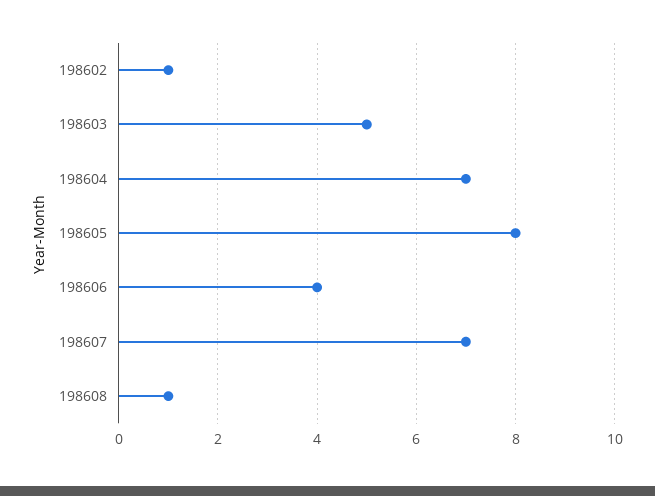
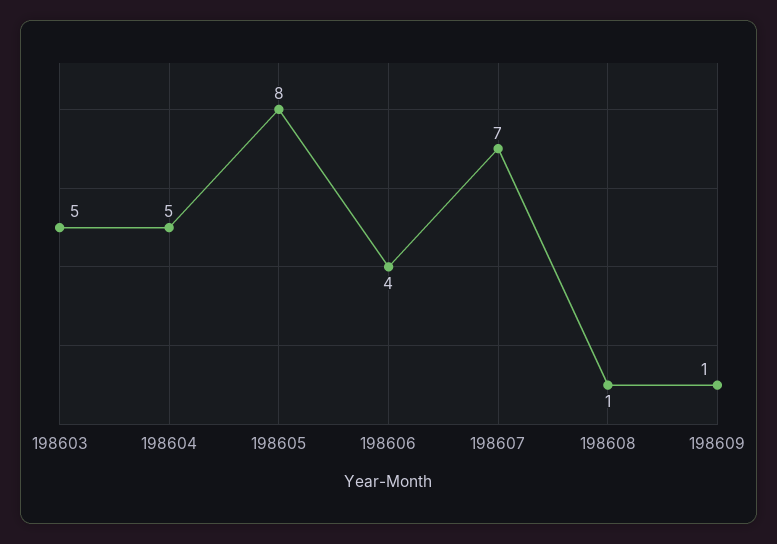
198602: 1 -> none
198604: 7 -> 5
198609: none -> 1

